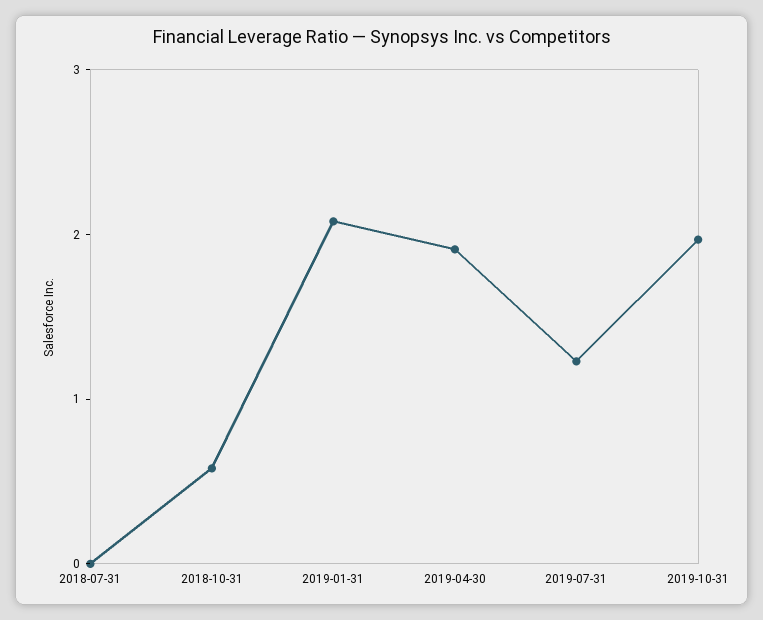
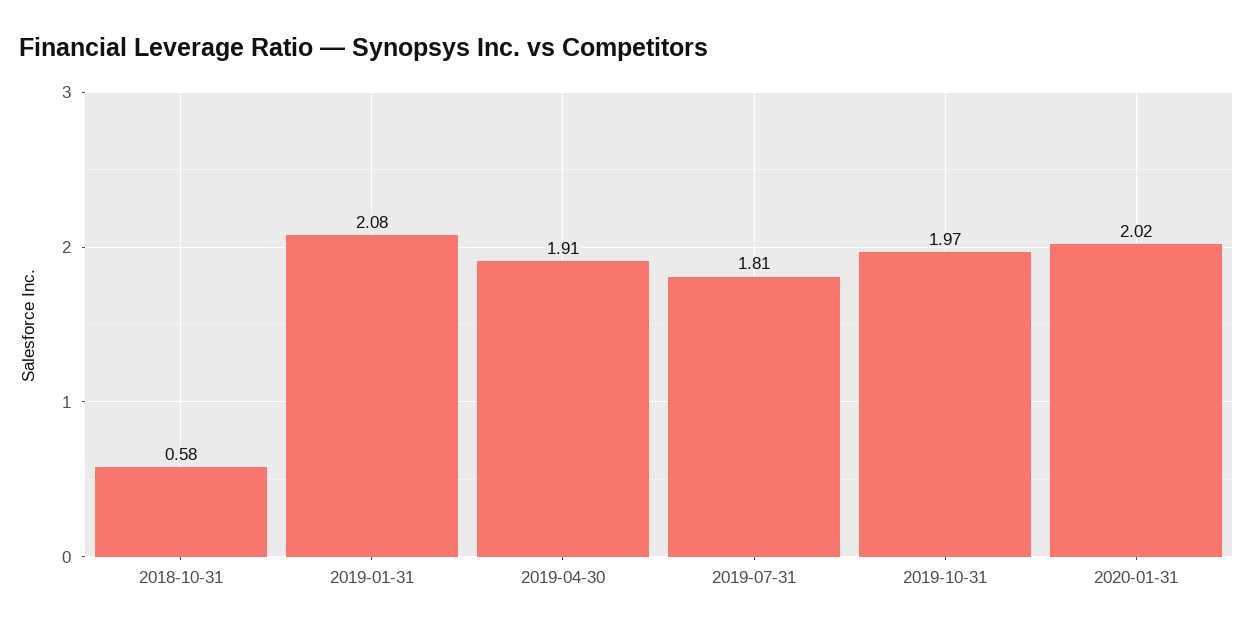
2018-07-31: 0 -> none
2019-07-31: 1.2 -> 1.81
2020-01-31: none -> 2.02

